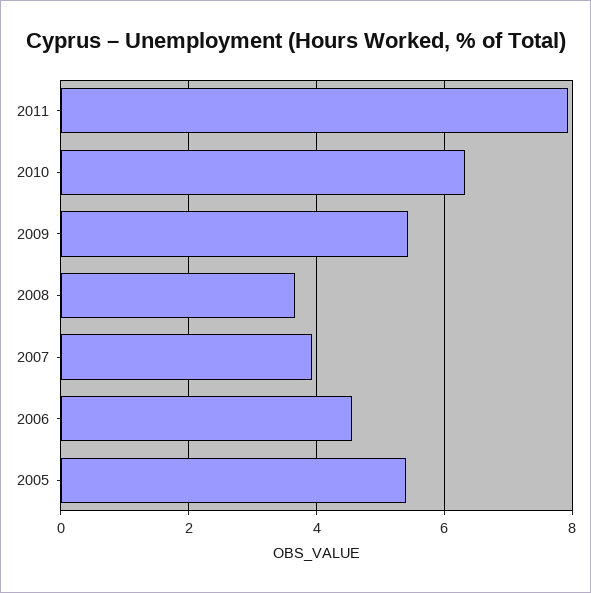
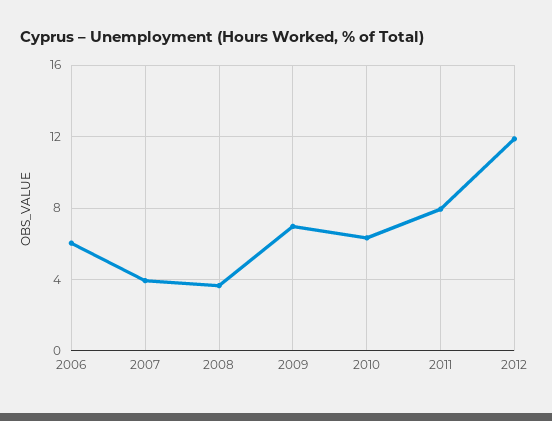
2009: 5.4 -> 7
2006: 4.6 -> 6
2005: 5.4 -> none
2012: none -> 12

